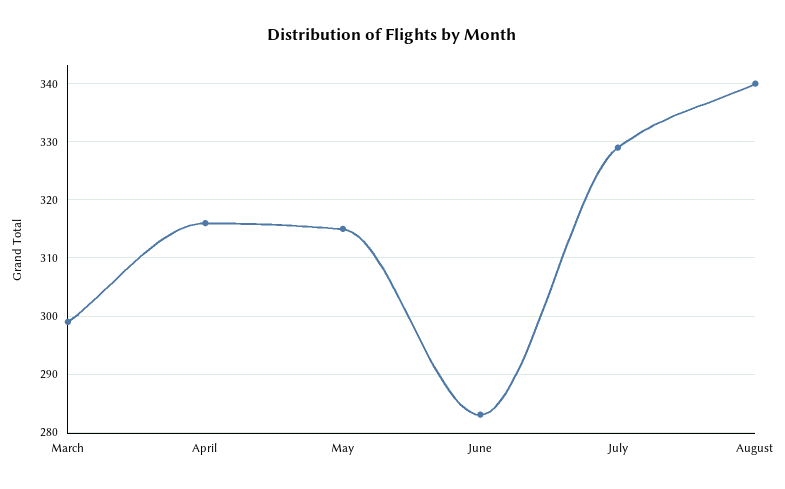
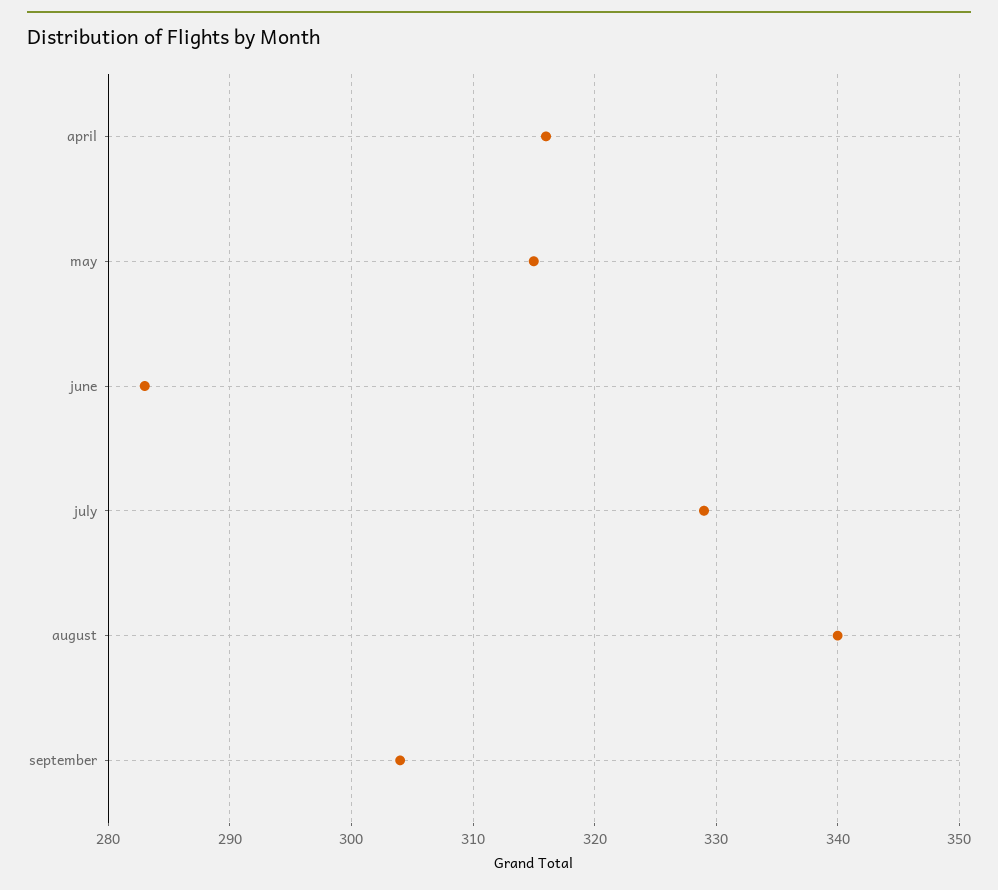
March: 300 -> none
september: none -> 304

